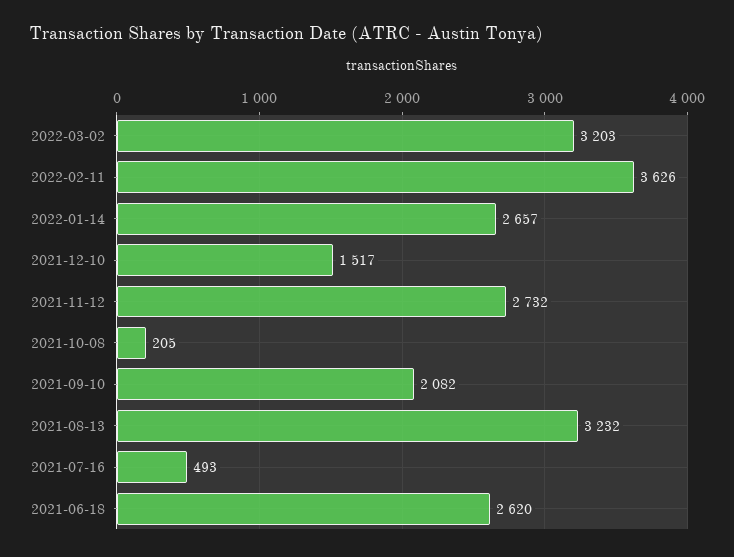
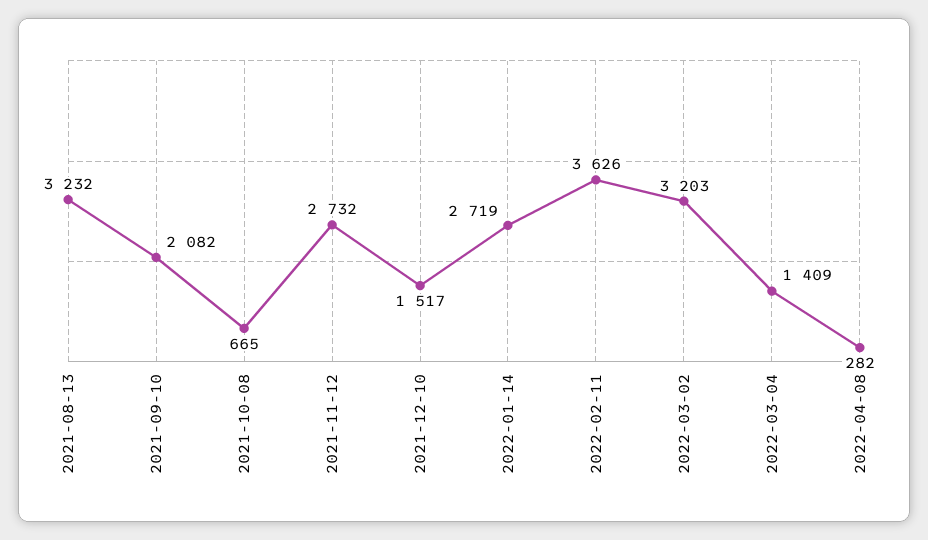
2022-01-14: 2657 -> 2719
2021-10-08: 205 -> 665
2021-07-16: 493 -> none
2021-06-18: 2620 -> none
2022-03-04: none -> 1409
2022-04-08: none -> 282

